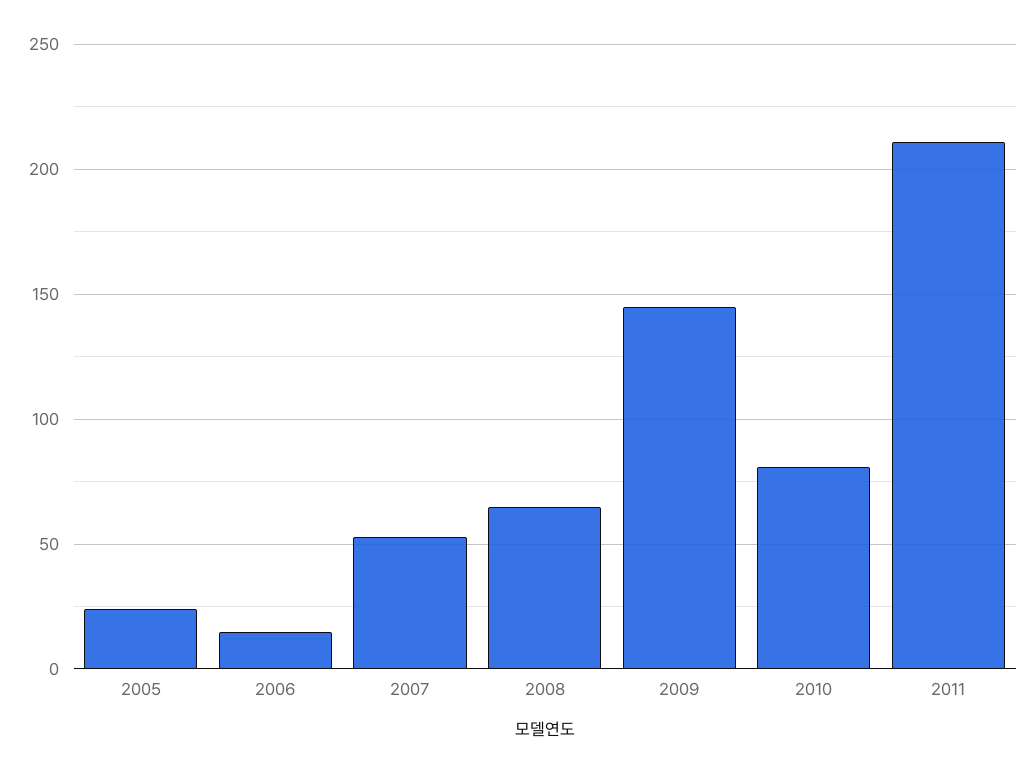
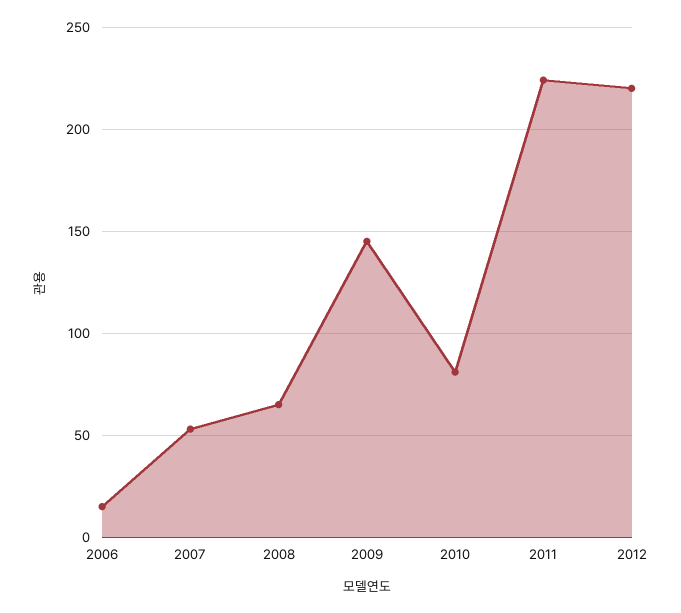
2005: 25 -> none
2011: 210 -> 225
2012: none -> 220

